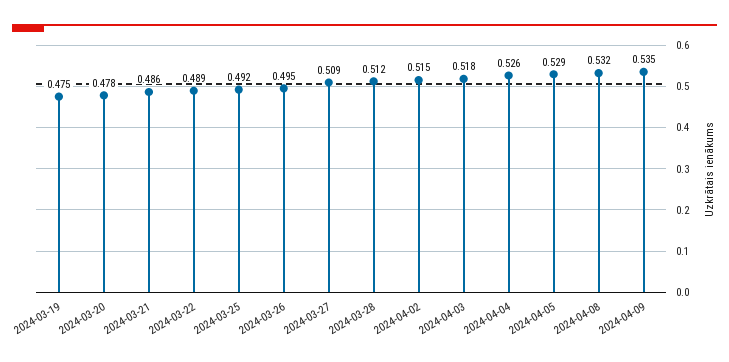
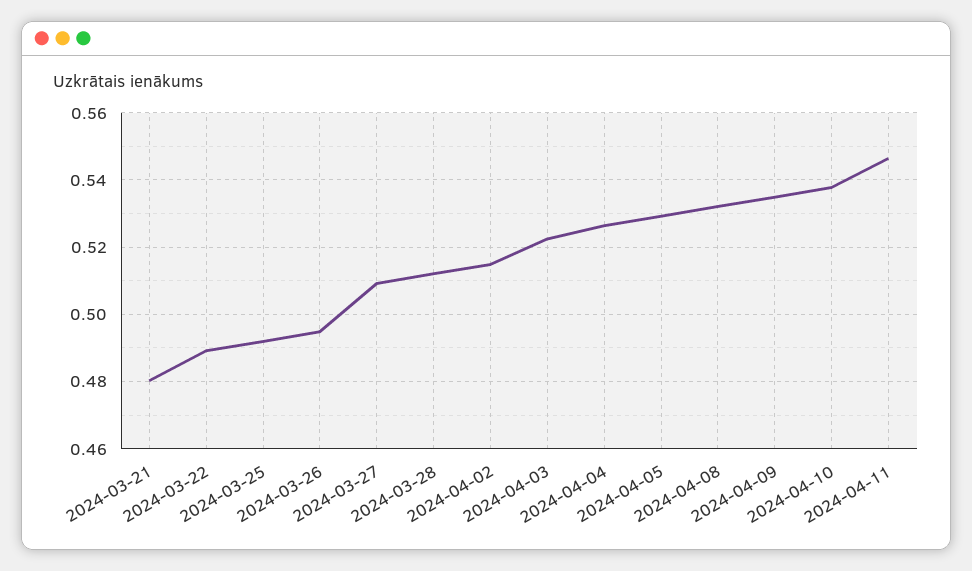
2024-03-19: 0.475 -> none
2024-03-20: 0.478 -> none
2024-03-21: 0.486 -> 0.48
2024-04-03: 0.518 -> 0.522
2024-04-10: none -> 0.538
2024-04-11: none -> 0.546

